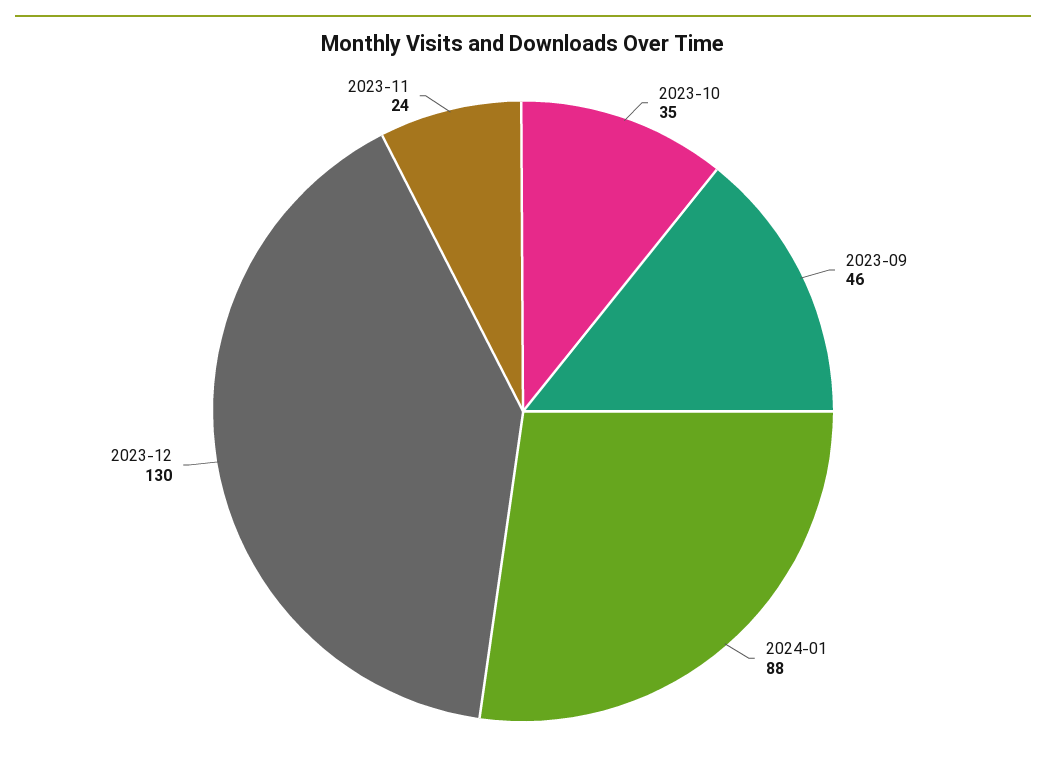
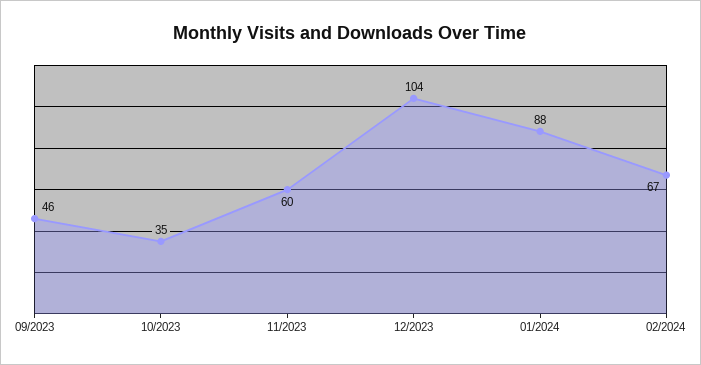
2023-12: 130 -> 104
2023-11: 24 -> 60
02/2024: none -> 67

